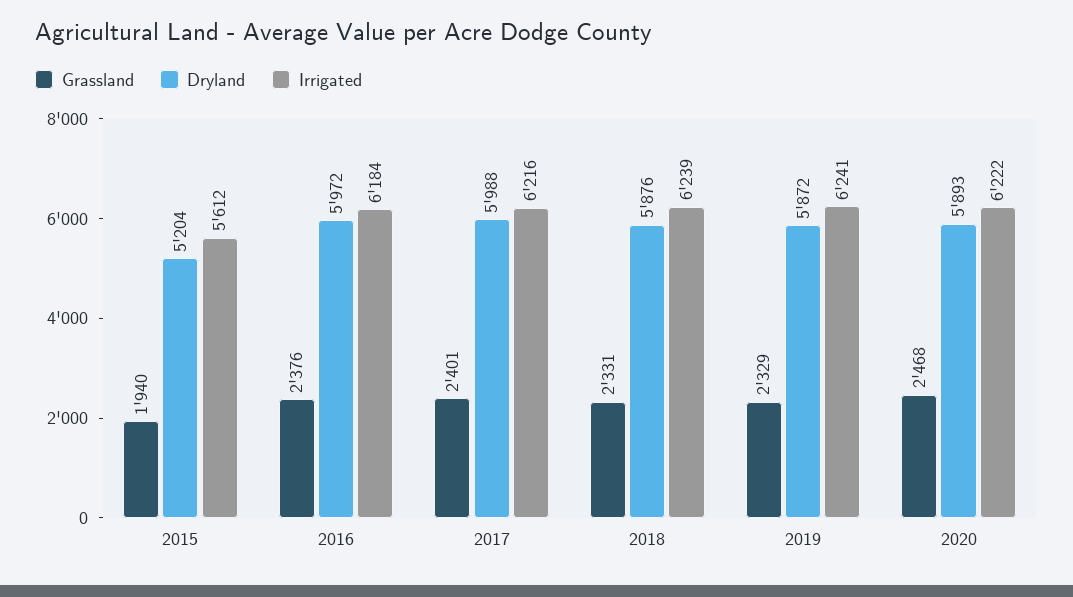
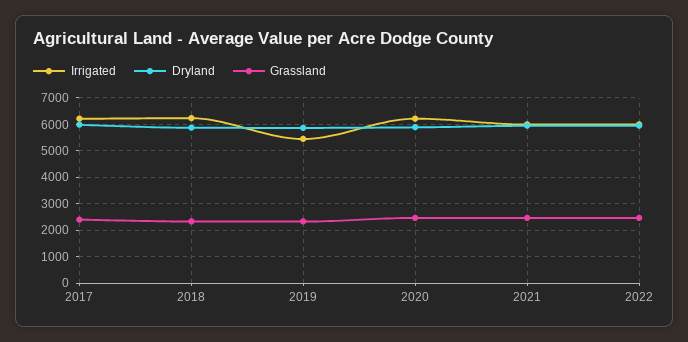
Grassland, 2015: 1940 -> none
Dryland, 2015: 5204 -> none
Irrigated, 2015: 5612 -> none
Grassland, 2016: 2376 -> none
Dryland, 2016: 5972 -> none
Irrigated, 2016: 6184 -> none
Irrigated, 2019: 6241 -> 5500
Irrigated, 2021: none -> 6000
Dryland, 2021: none -> 6000
Grassland, 2021: none -> 2500
Irrigated, 2022: none -> 6000
Dryland, 2022: none -> 6000
Grassland, 2022: none -> 2500

